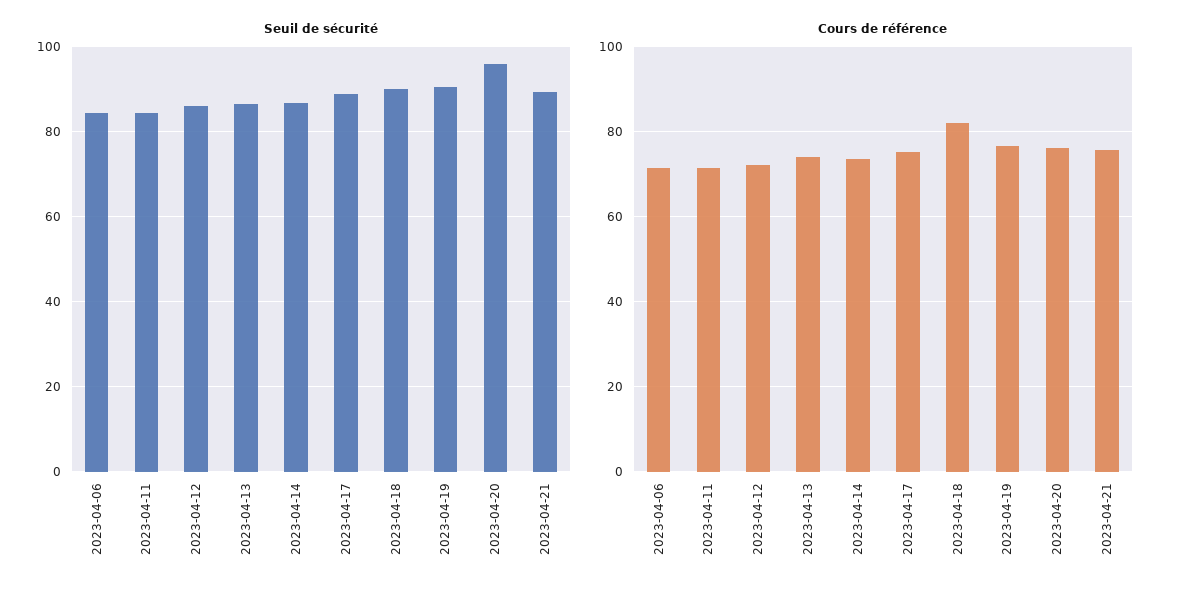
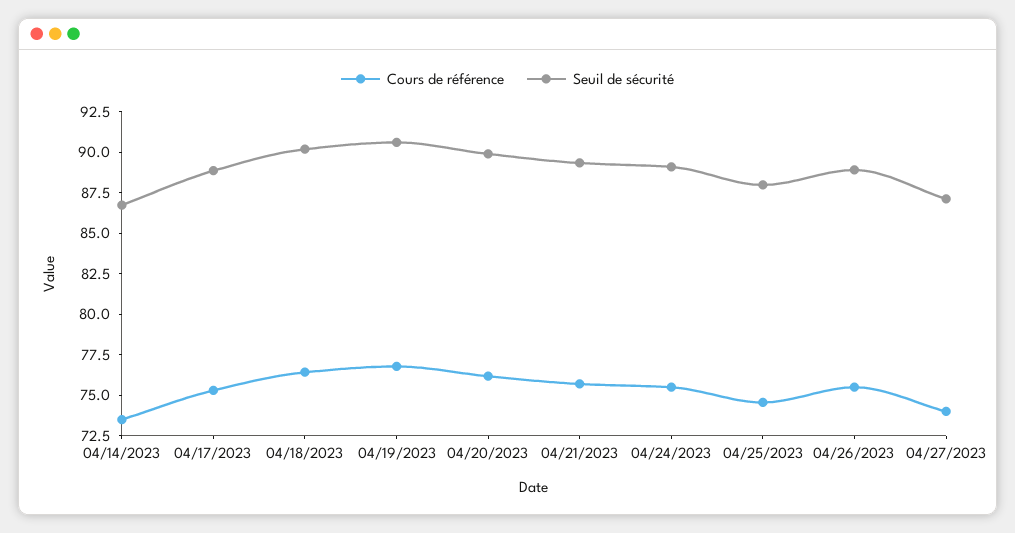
Seuil de sécurité, 2023-04-06: 84 -> none
Seuil de sécurité, 2023-04-11: 84 -> none
Seuil de sécurité, 2023-04-12: 86 -> none
Seuil de sécurité, 2023-04-13: 86 -> none
Seuil de sécurité, 2023-04-20: 96 -> 90
Cours de référence, 2023-04-06: 72 -> none
Cours de référence, 2023-04-11: 72 -> none
Cours de référence, 2023-04-12: 72 -> none
Cours de référence, 2023-04-13: 74 -> none
Cours de référence, 2023-04-18: 82 -> 76.5
Cours de référence, 04/24/2023: none -> 75.5
Seuil de sécurité, 04/24/2023: none -> 89
Cours de référence, 04/25/2023: none -> 74.5
Seuil de sécurité, 04/25/2023: none -> 88
Cours de référence, 04/26/2023: none -> 75.5
Seuil de sécurité, 04/26/2023: none -> 89
Cours de référence, 04/27/2023: none -> 74
Seuil de sécurité, 04/27/2023: none -> 87

